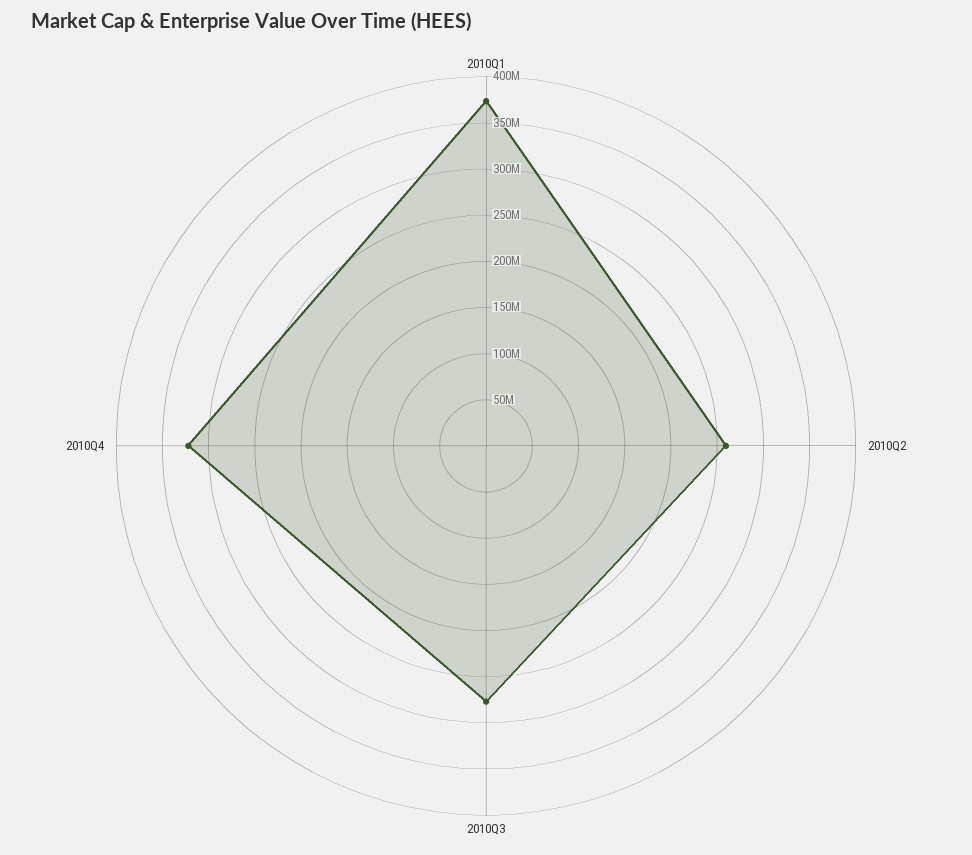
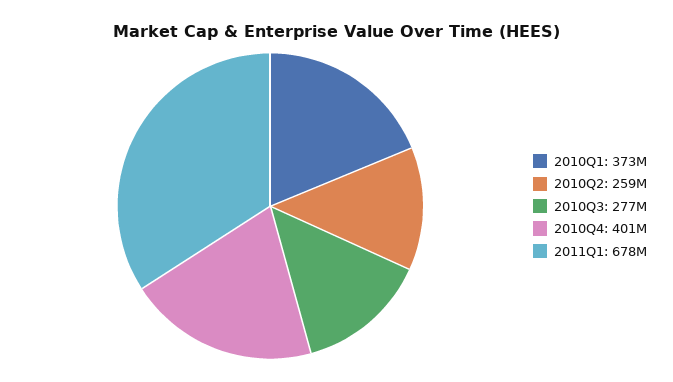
2010Q4: 320000000 -> 401000000
2011Q1: none -> 678000000

